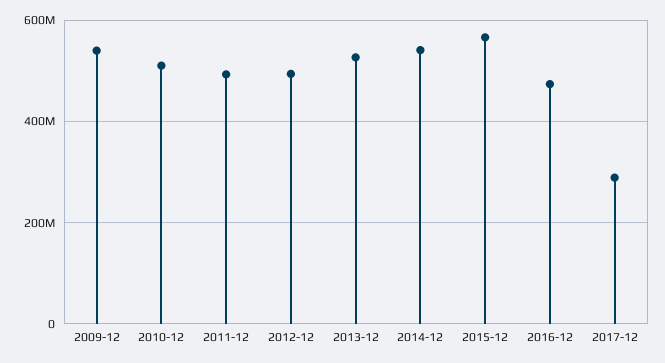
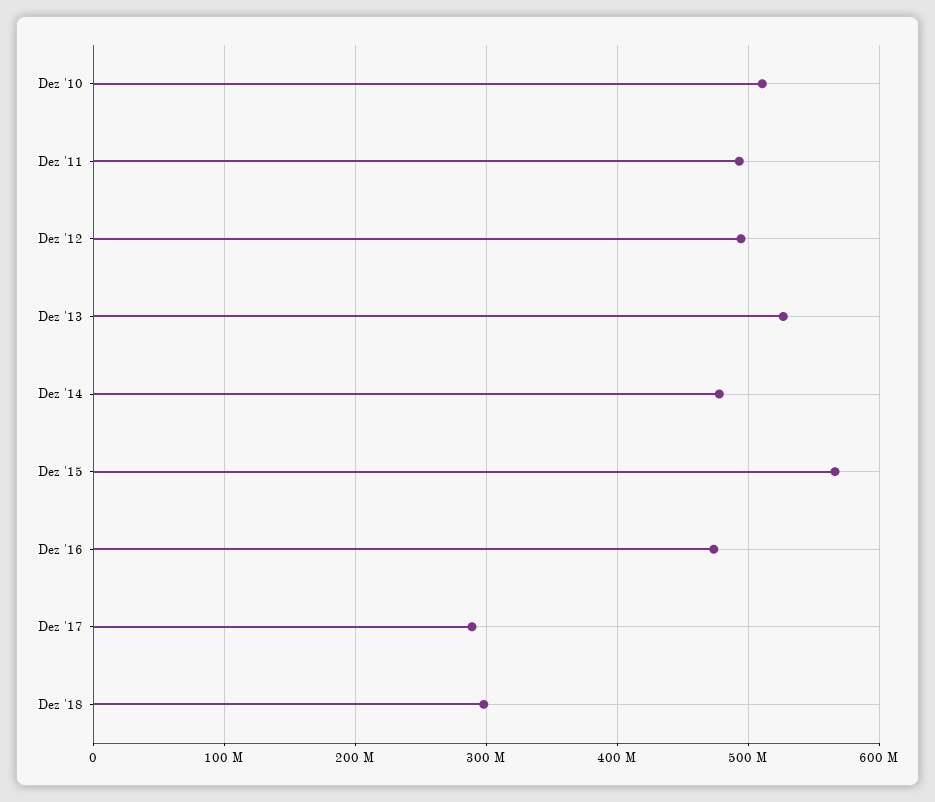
2009-12: 540000000 -> none
2014-12: 540000000 -> 480000000
Dez '18: none -> 300000000

